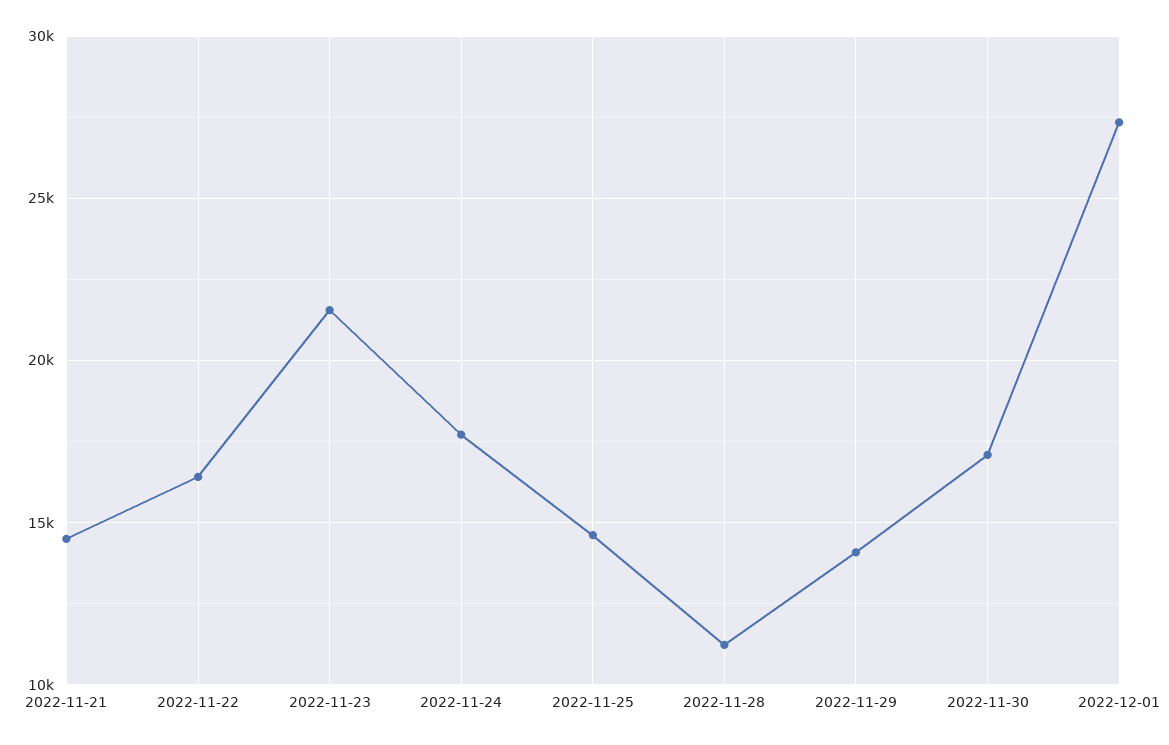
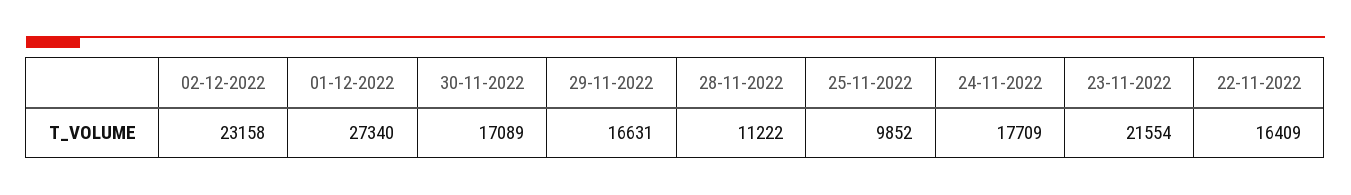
2022-11-21: 14500 -> none
2022-11-25: 14500 -> 9852
2022-11-29: 14000 -> 16631
02-12-2022: none -> 23158

